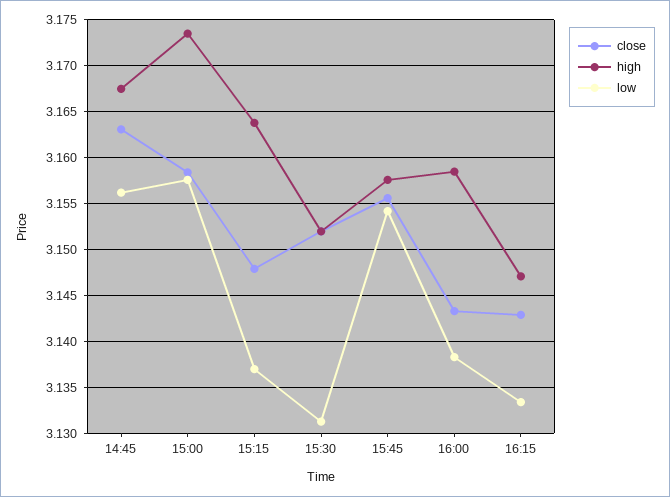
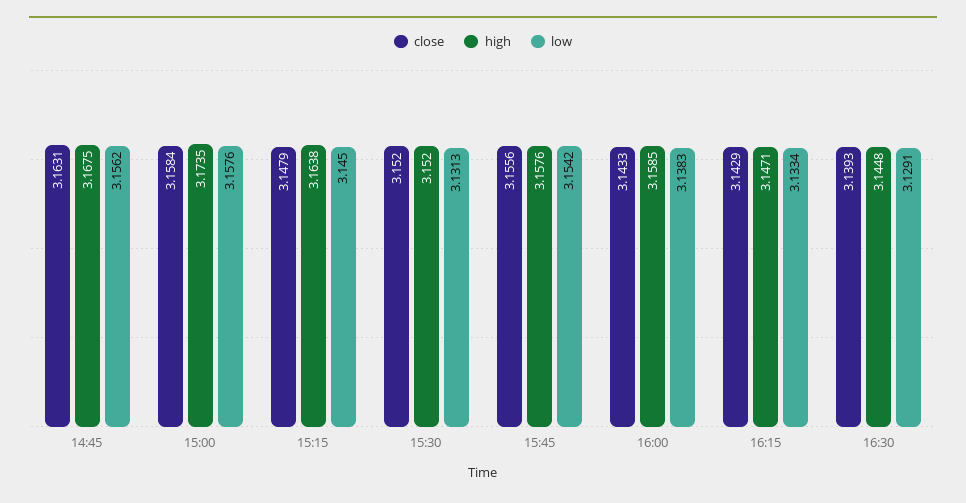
low, 15:15: 3.137 -> 3.145
close, 16:30: none -> 3.1393
high, 16:30: none -> 3.1448
low, 16:30: none -> 3.1291

